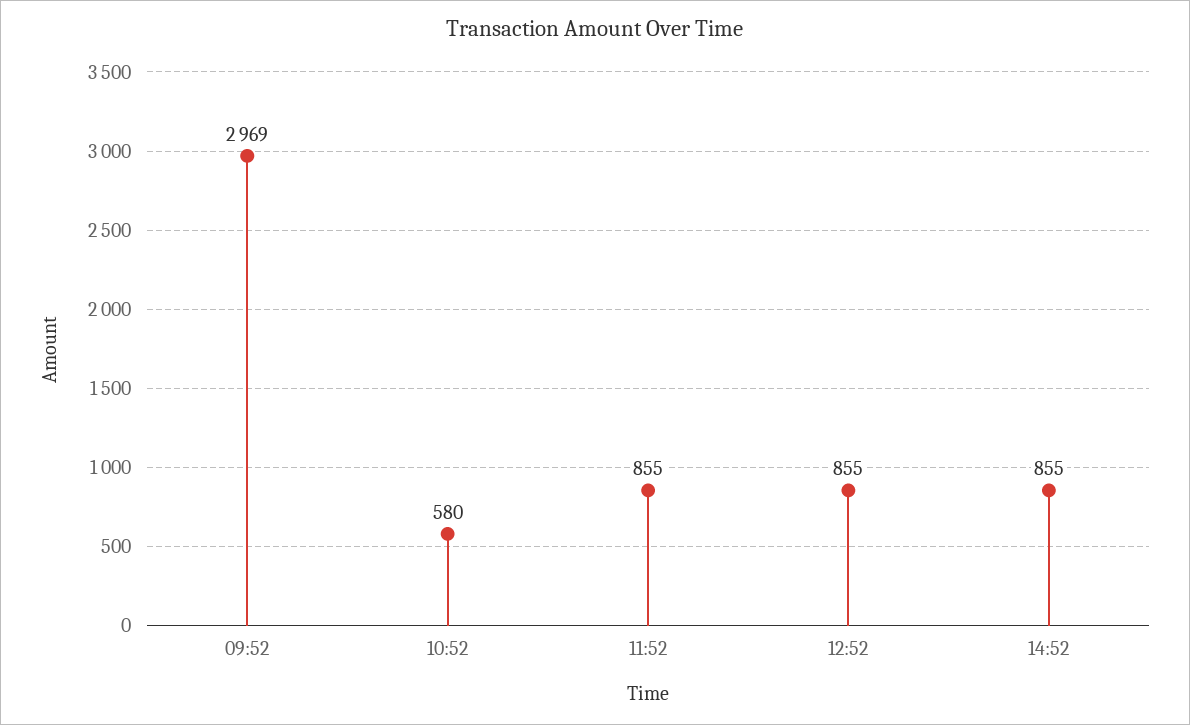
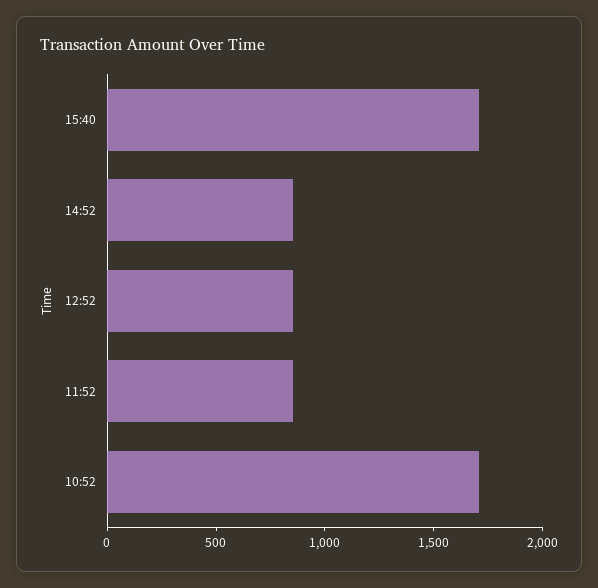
09:52: 2969 -> none
10:52: 580 -> 1700
15:40: none -> 1700

